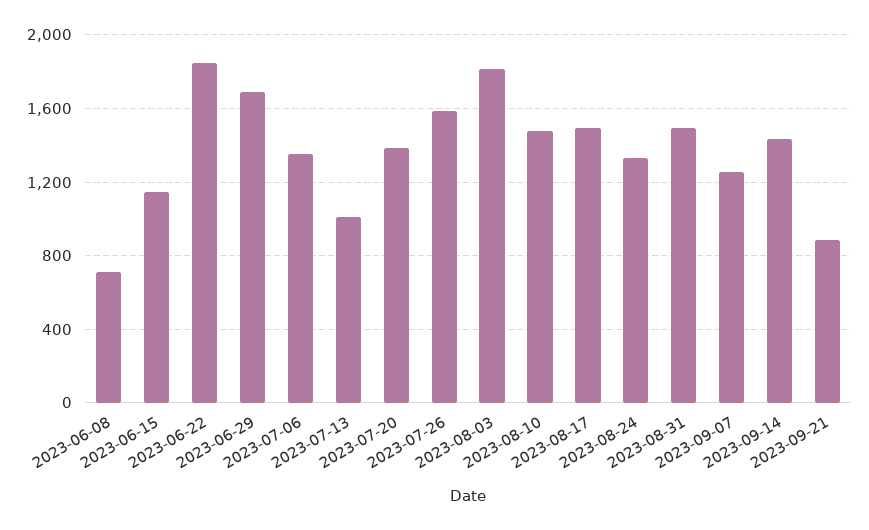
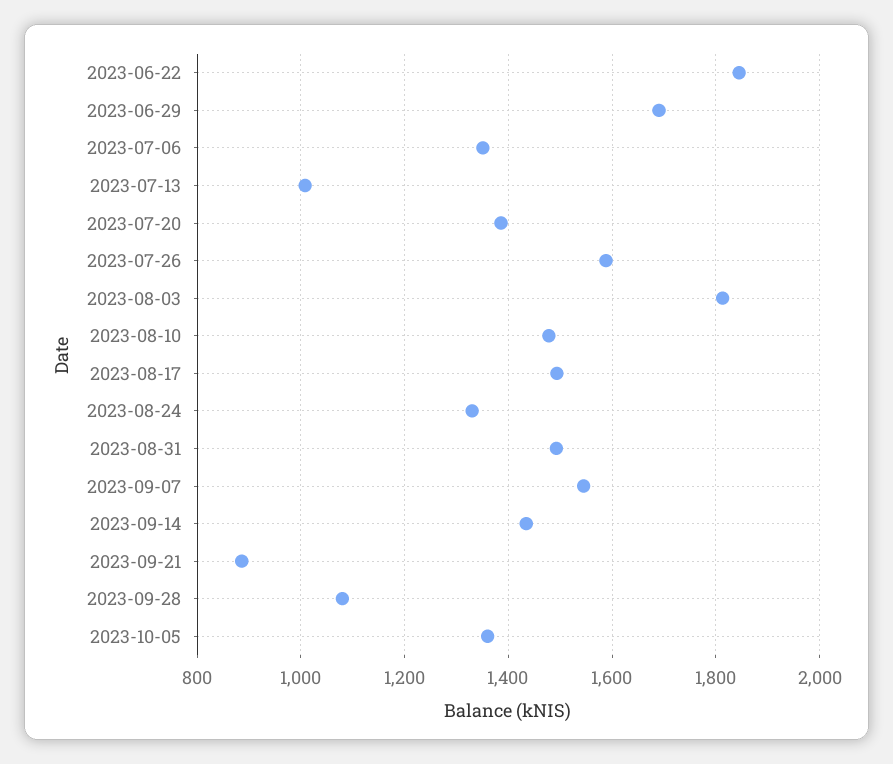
2023-06-08: 700 -> none
2023-06-15: 1150 -> none
2023-09-07: 1250 -> 1540
2023-09-28: none -> 1080
2023-10-05: none -> 1360

